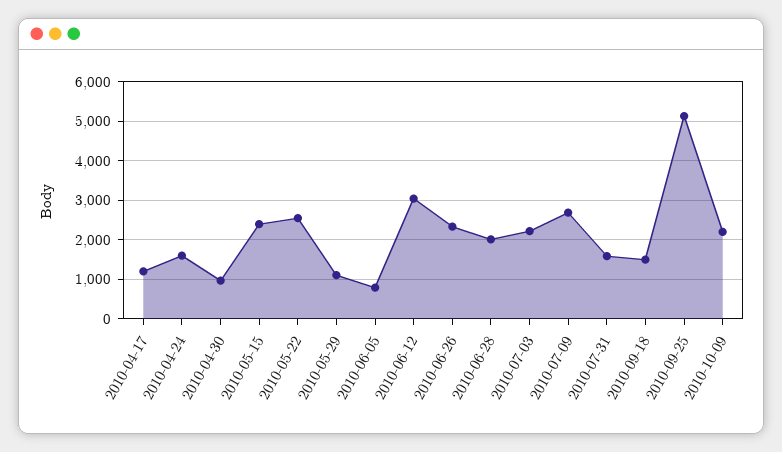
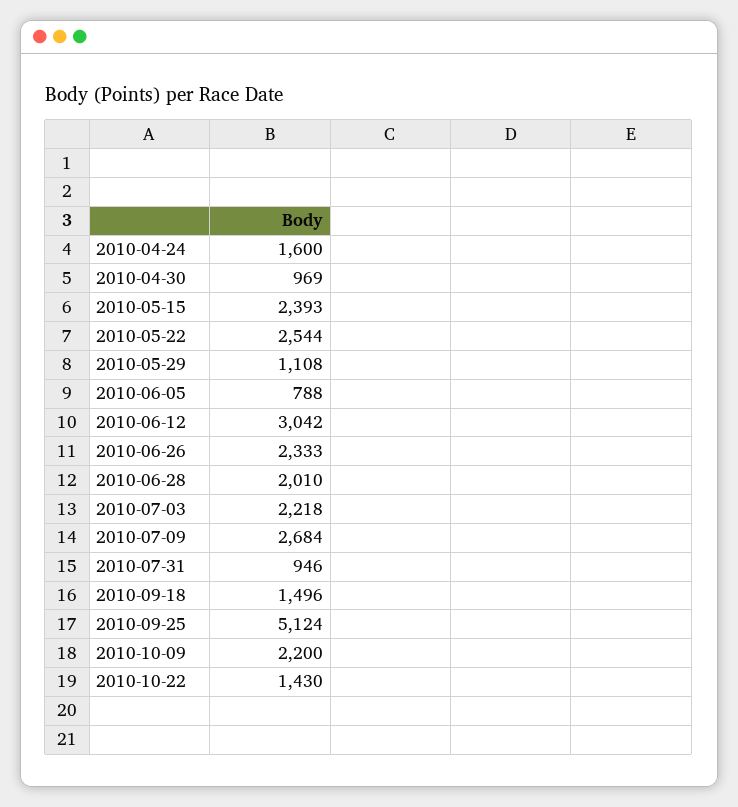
2010-04-17: 1200 -> none
2010-07-31: 1600 -> 946
2010-10-22: none -> 1430

